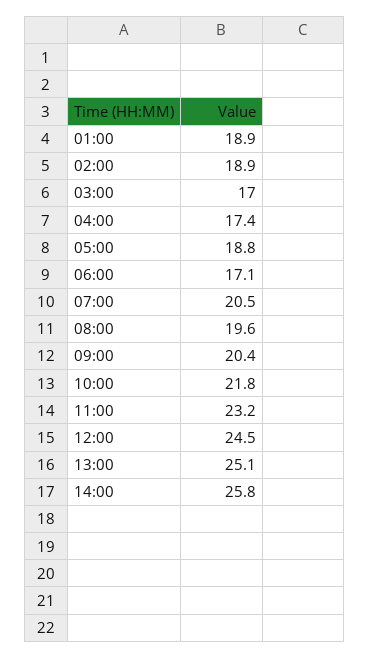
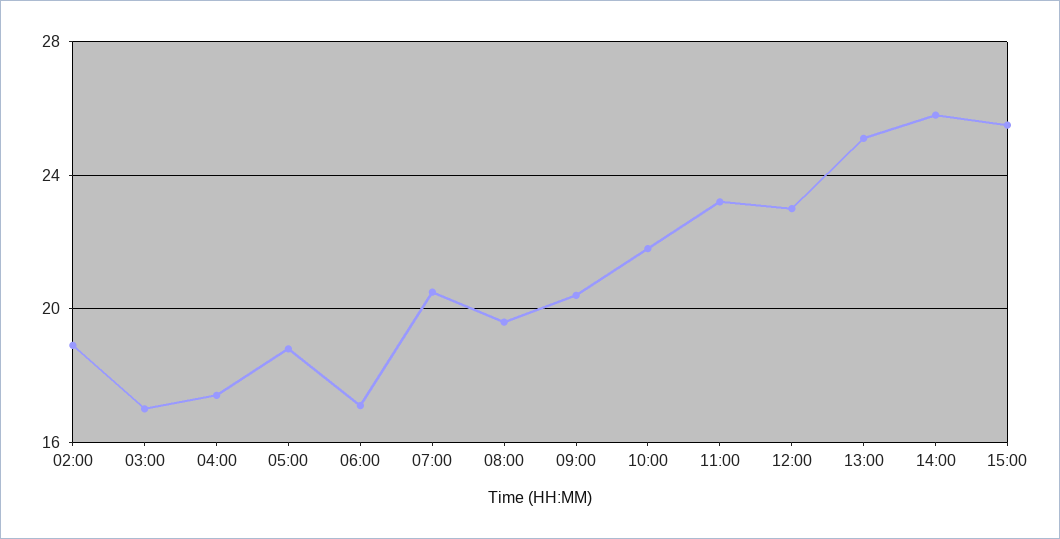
01:00: 18.9 -> none
12:00: 24.5 -> 23
15:00: none -> 25.5

